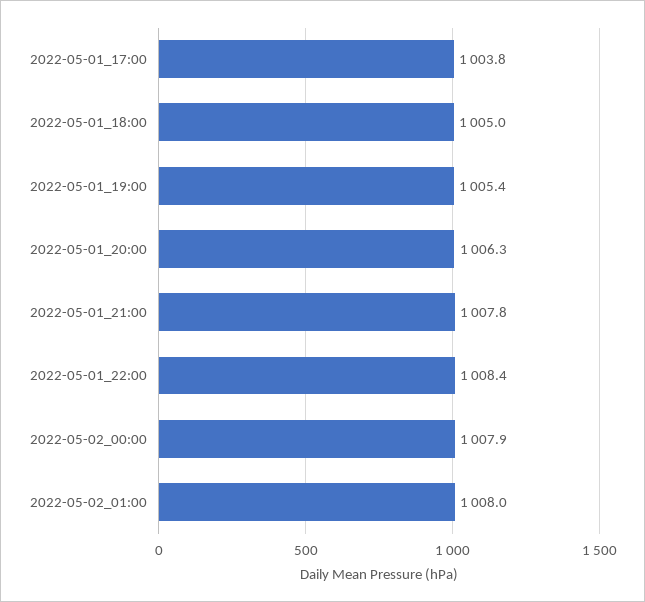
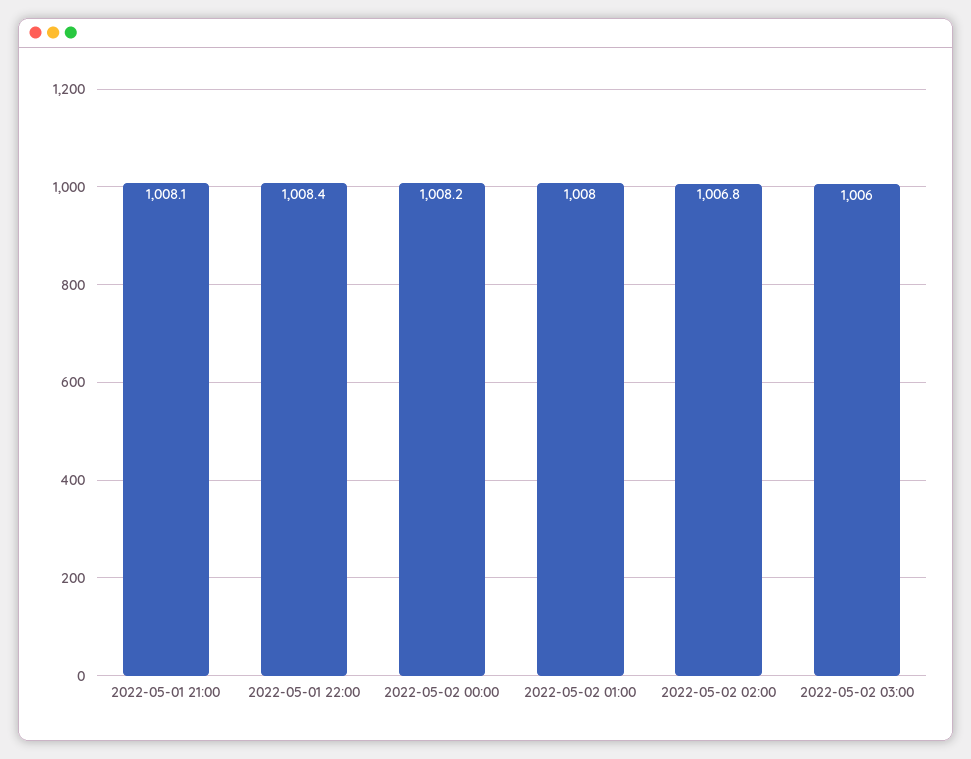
2022-05-01_17:00: 1003.8 -> none
2022-05-01_18:00: 1005 -> none
2022-05-01_19:00: 1005.4 -> none
2022-05-01_20:00: 1006.3 -> none
2022-05-01_21:00: 1007.8 -> 1008.1
2022-05-02_00:00: 1007.9 -> 1008.2
2022-05-02 02:00: none -> 1006.8
2022-05-02 03:00: none -> 1006

